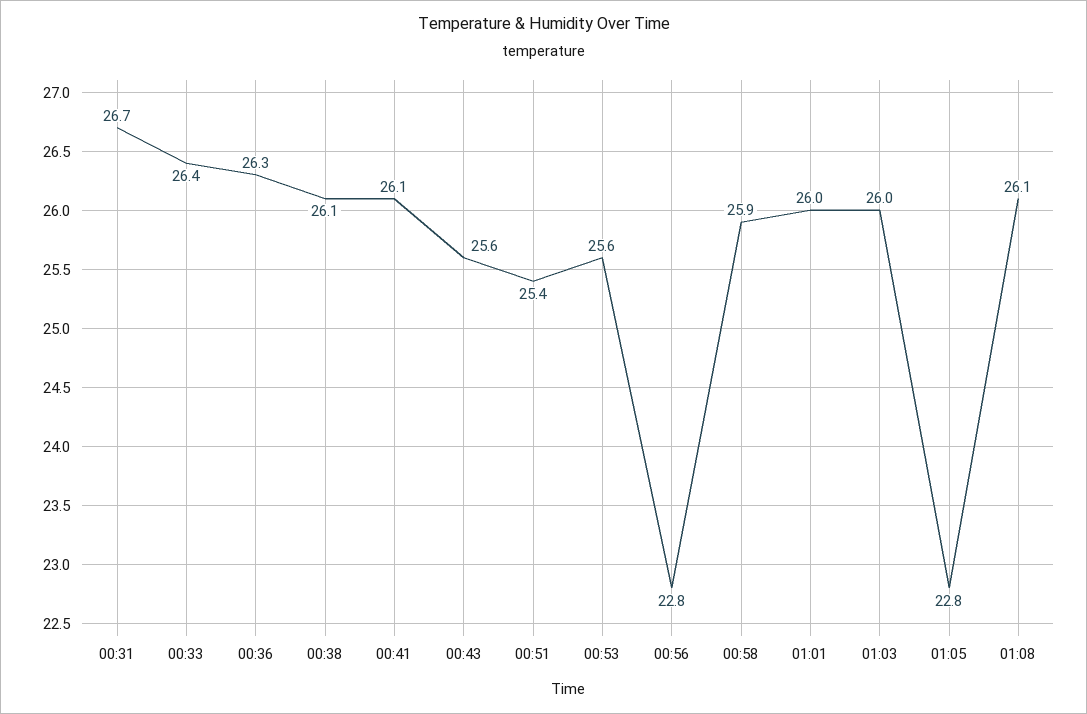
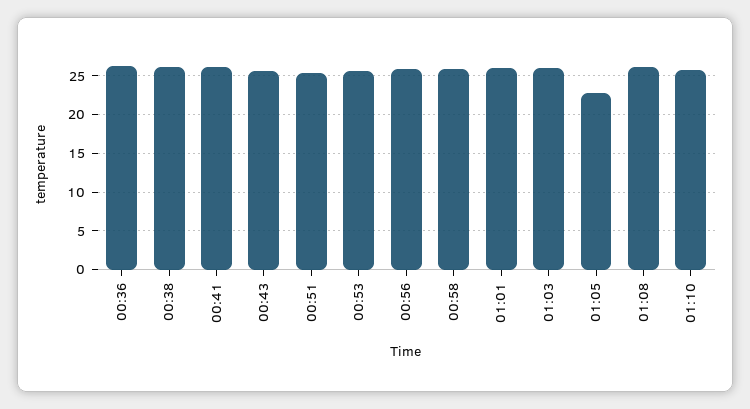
00:31: 26.7 -> none
00:33: 26.4 -> none
00:56: 22.8 -> 26
01:10: none -> 26

